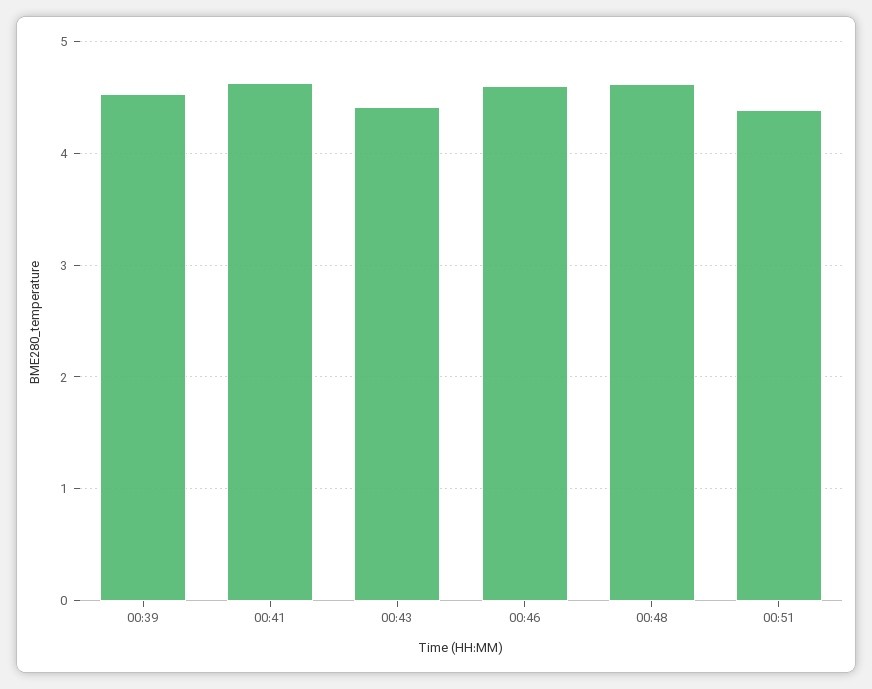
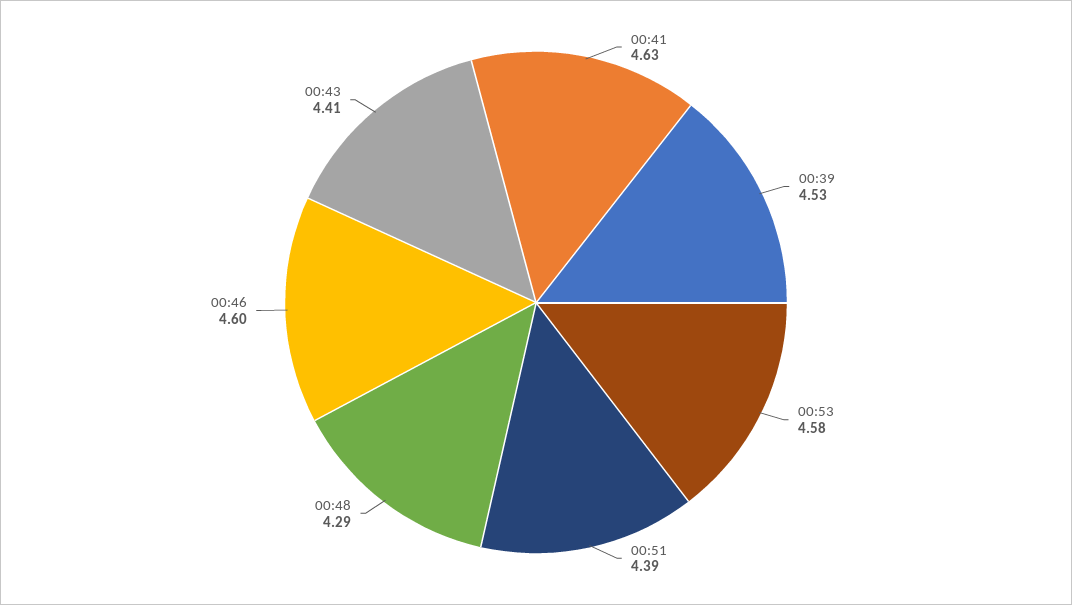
00:48: 4.6 -> 4.29
00:53: none -> 4.58

